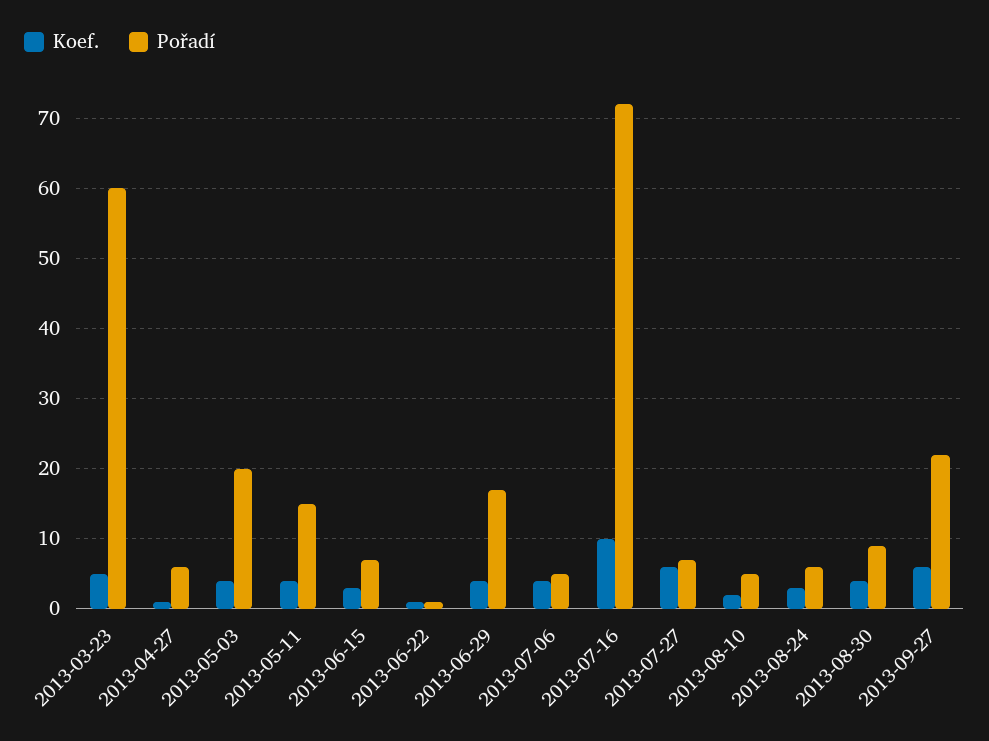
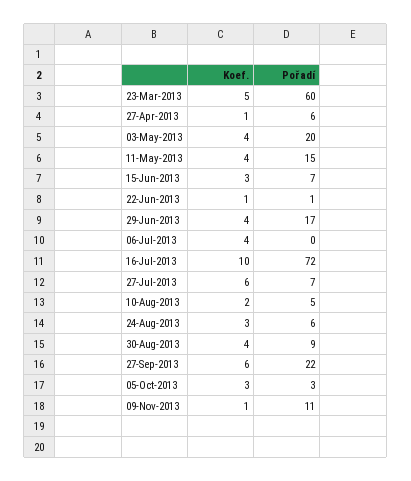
Pořadí, 2013-07-06: 5 -> 0
Koef., 05-Oct-2013: none -> 3
Pořadí, 05-Oct-2013: none -> 3
Koef., 09-Nov-2013: none -> 1
Pořadí, 09-Nov-2013: none -> 11

